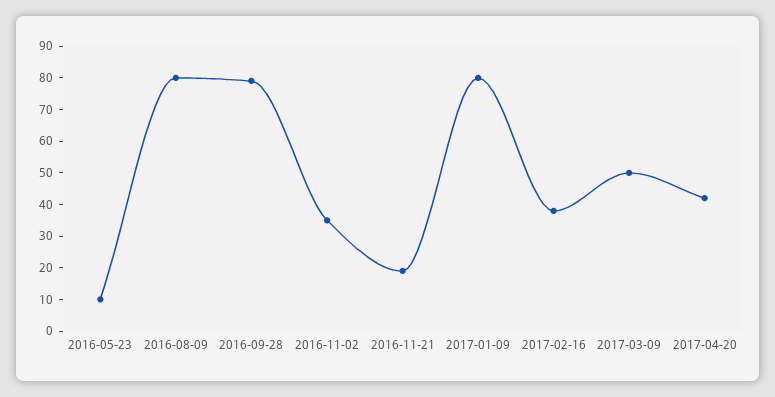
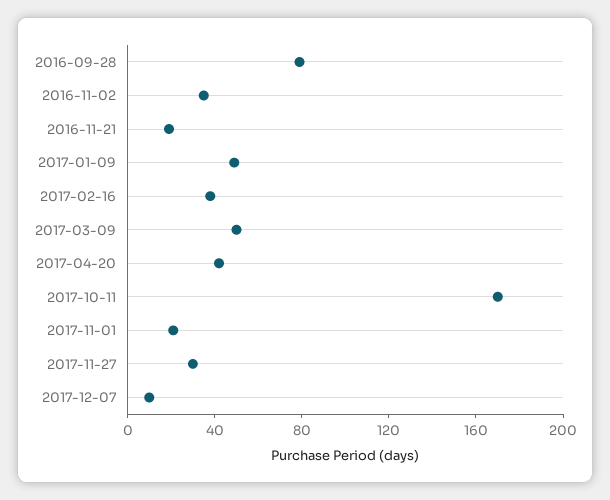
2016-05-23: 10 -> none
2016-08-09: 80 -> none
2017-01-09: 80 -> 50
2017-10-11: none -> 170
2017-11-01: none -> 20
2017-11-27: none -> 30
2017-12-07: none -> 10

